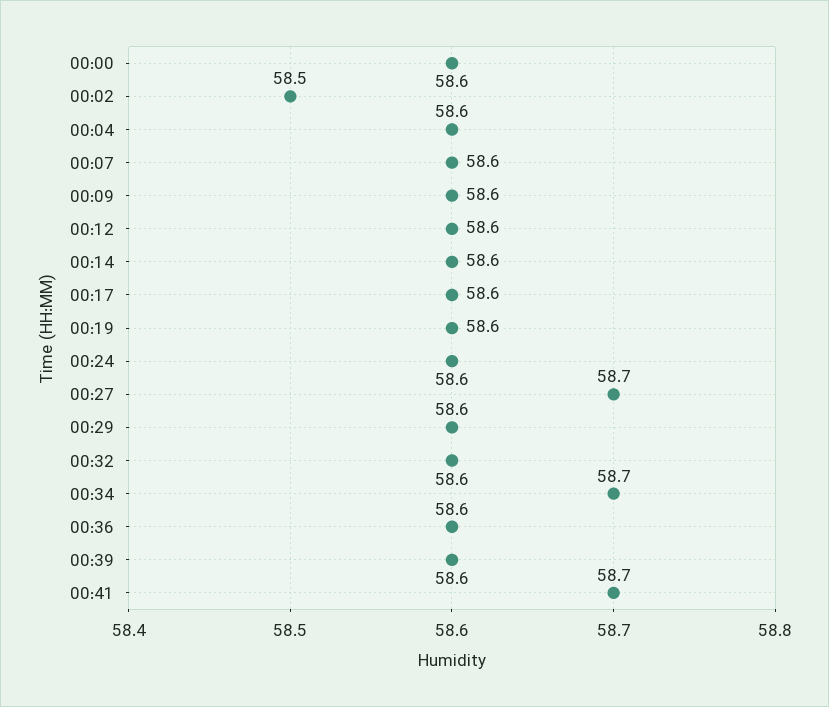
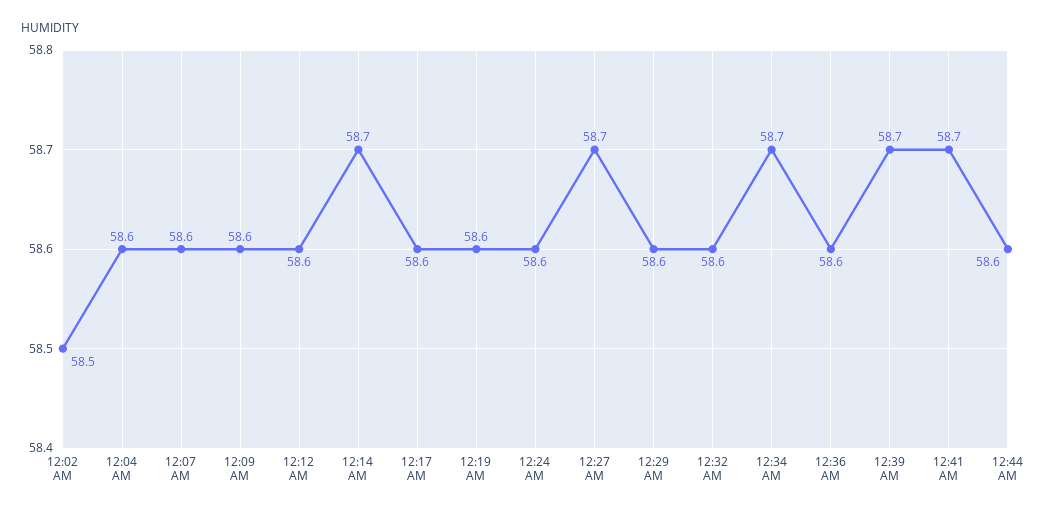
00:00: 58.6 -> none
00:14: 58.6 -> 58.7
00:39: 58.6 -> 58.7
12:44 AM: none -> 58.6

